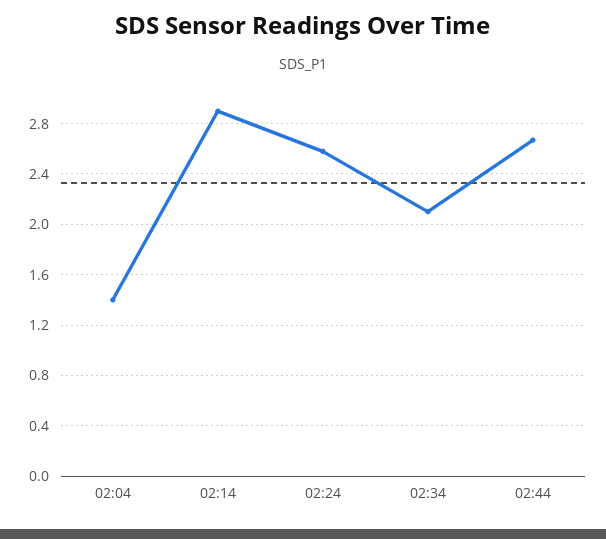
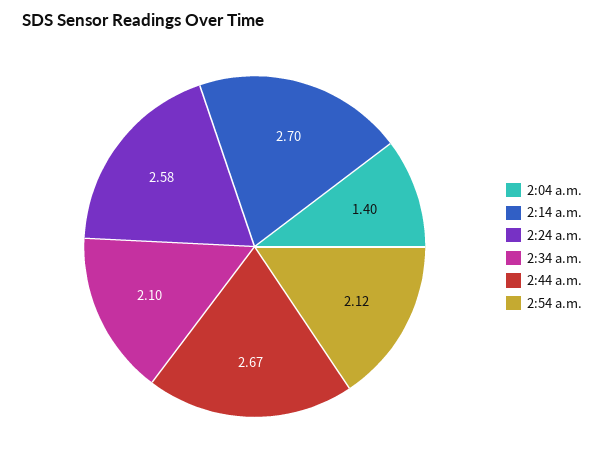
02:14: 2.9 -> 2.7
2:54 a.m.: none -> 2.12

